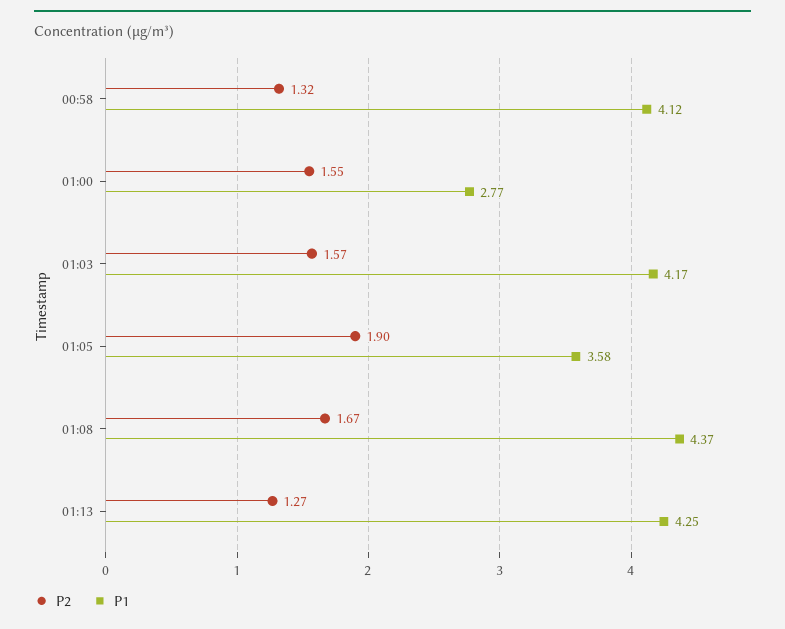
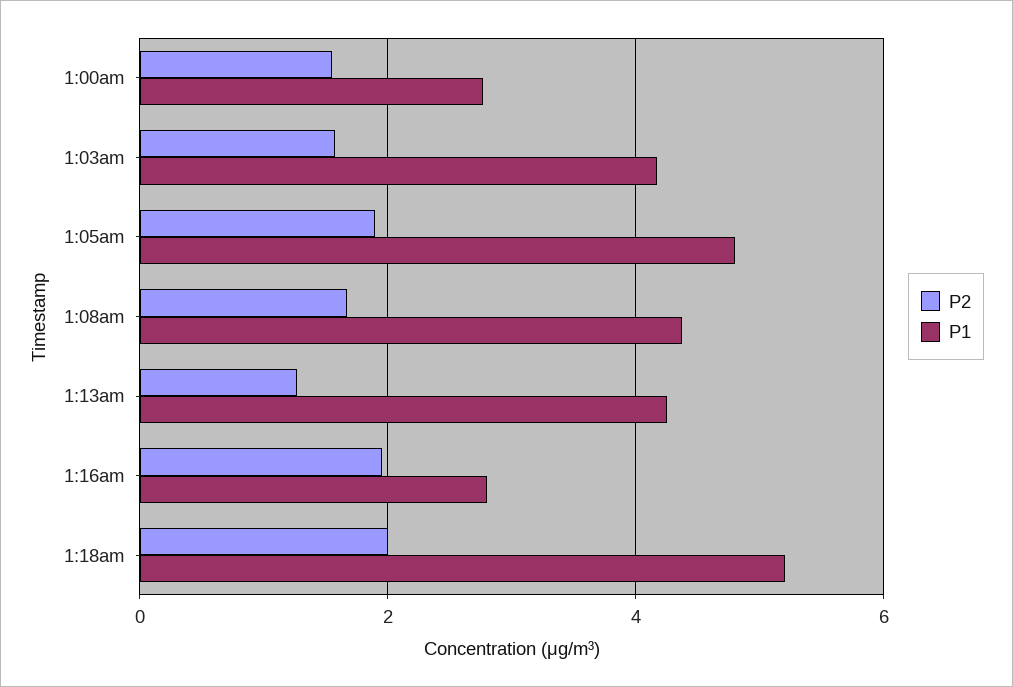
P2, 00:58: 1.32 -> none
P1, 00:58: 4.12 -> none
P1, 01:05: 3.58 -> 4.8
P2, 1:16am: none -> 2
P1, 1:16am: none -> 2.8
P2, 1:18am: none -> 2
P1, 1:18am: none -> 5.2

